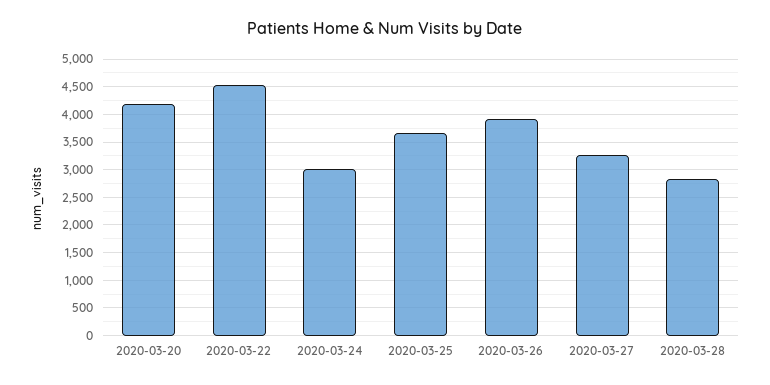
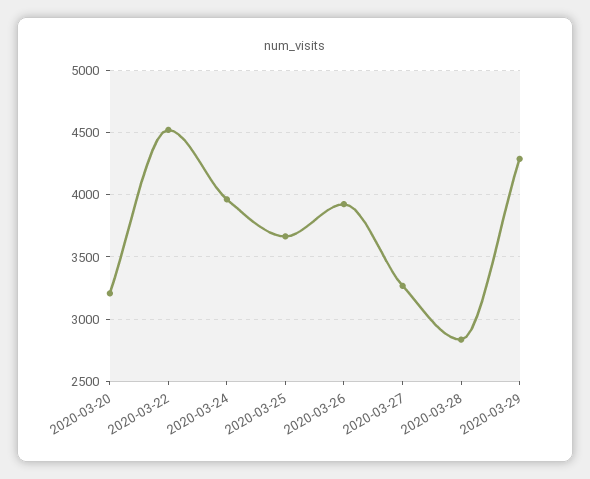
2020-03-20: 4250 -> 3200
2020-03-24: 3000 -> 3950
2020-03-29: none -> 4300

